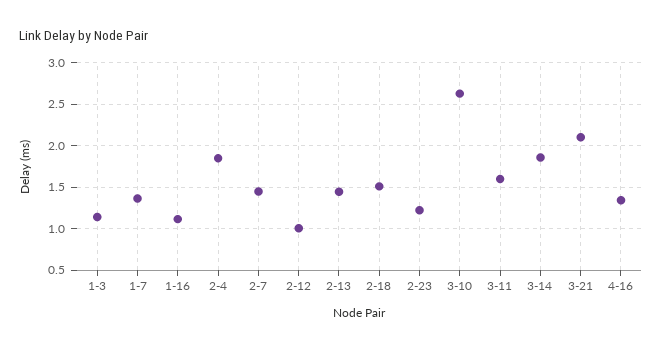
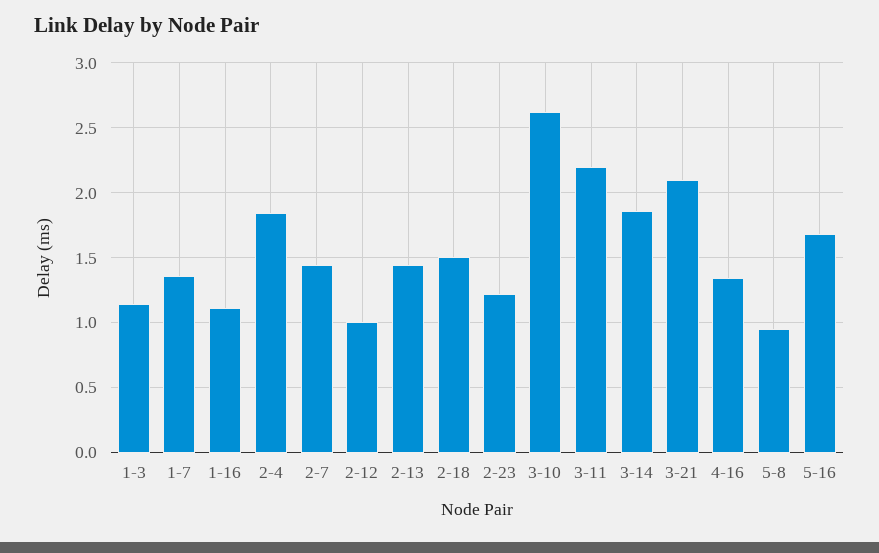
3-11: 1.6 -> 2.2
5-8: none -> 0.95
5-16: none -> 1.7

